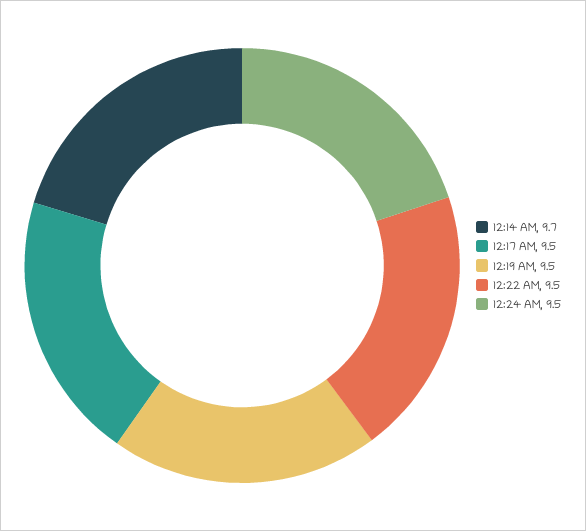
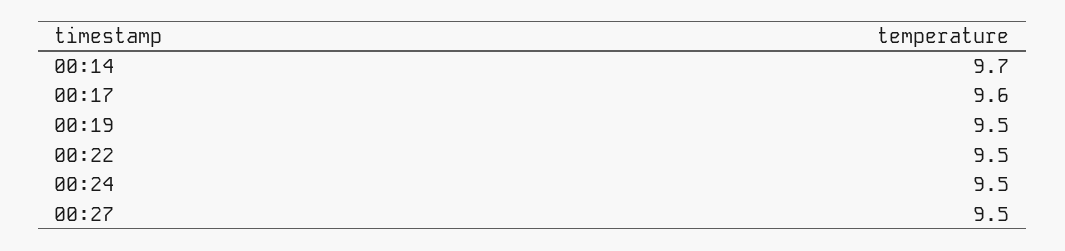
12:17 AM: 9.5 -> 9.6
00:27: none -> 9.5

